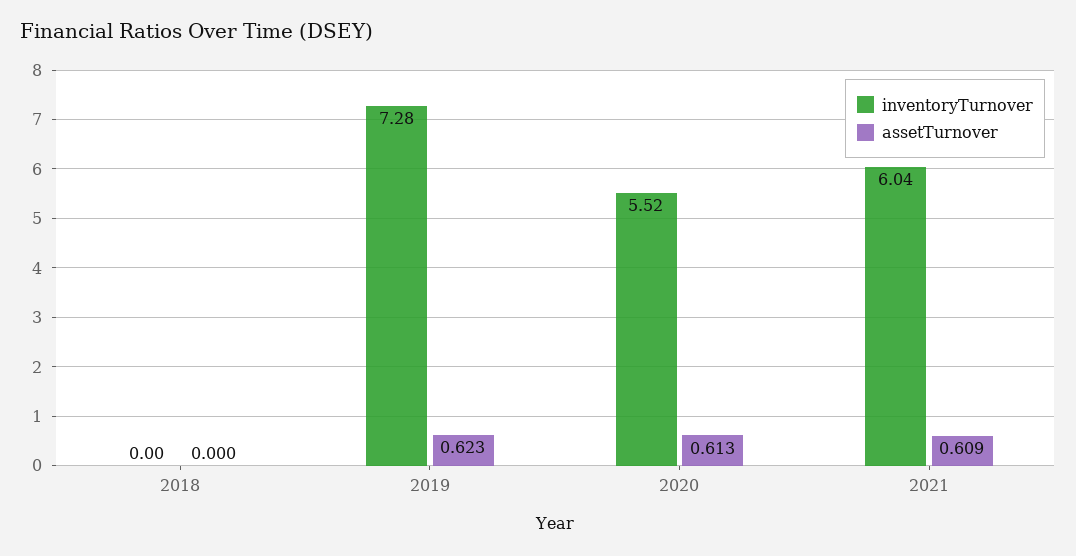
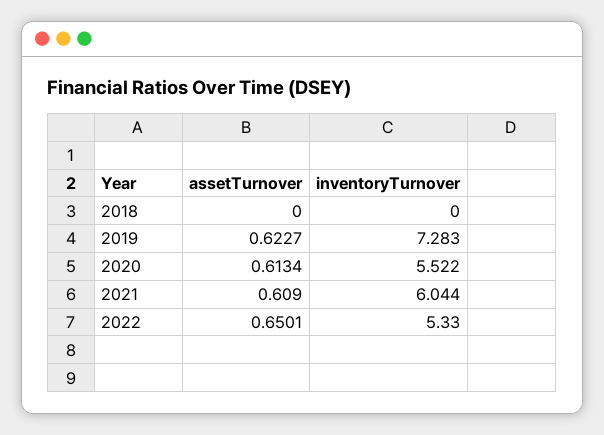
assetTurnover, 2022: none -> 0.6501
inventoryTurnover, 2022: none -> 5.33

